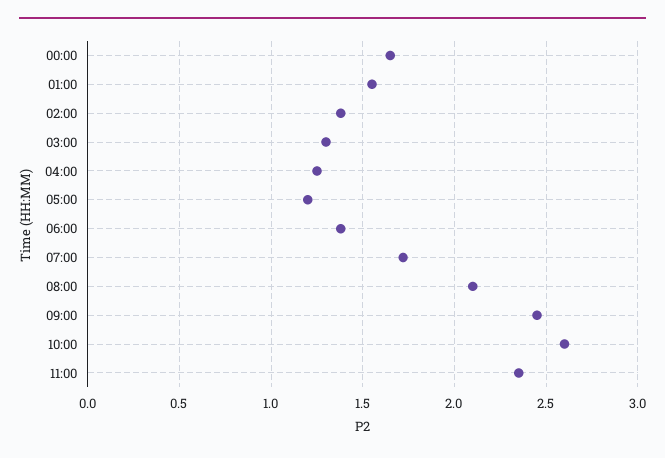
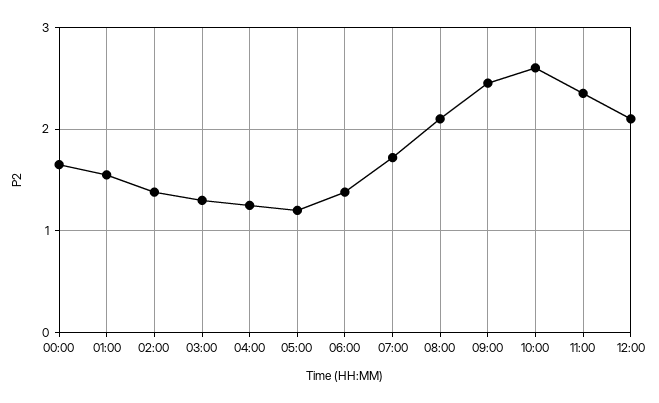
12:00: none -> 2.1

